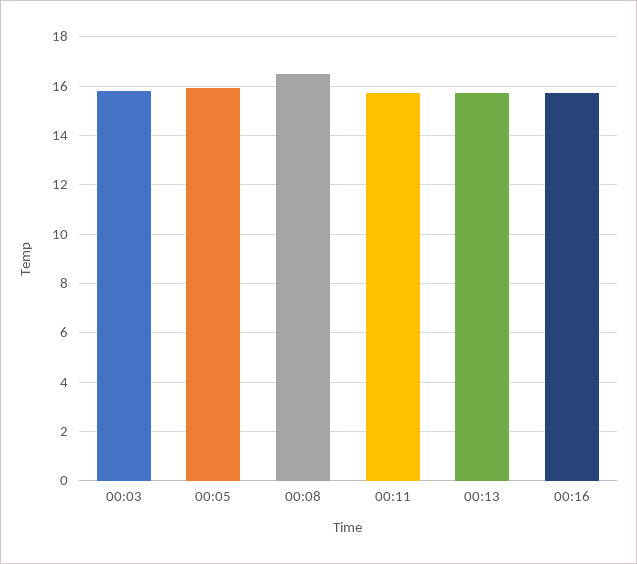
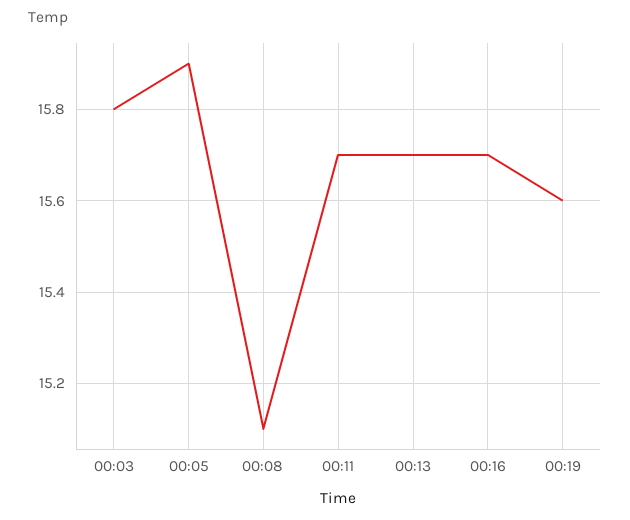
00:08: 16.5 -> 15.1
00:19: none -> 15.6

